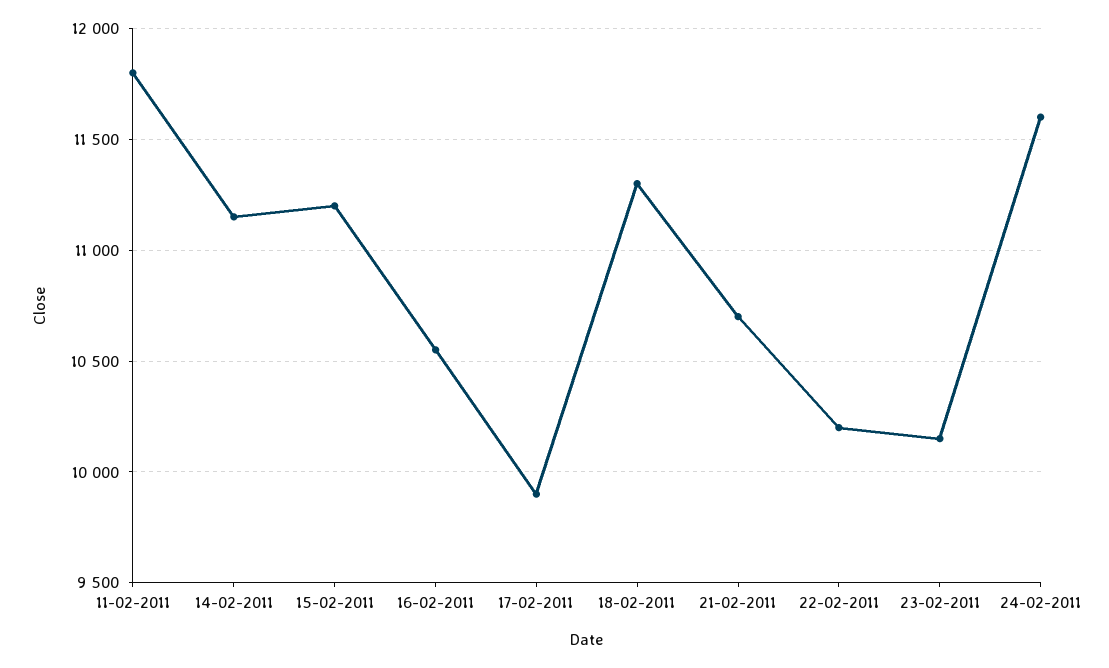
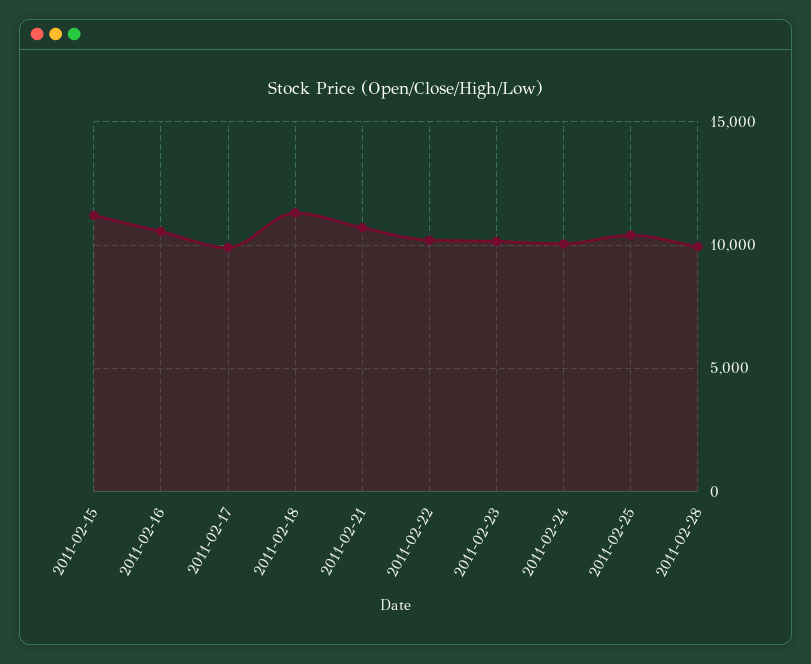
11-02-2011: 11800 -> none
14-02-2011: 11150 -> none
24-02-2011: 11600 -> 10000
2011-02-25: none -> 10500
2011-02-28: none -> 10000

